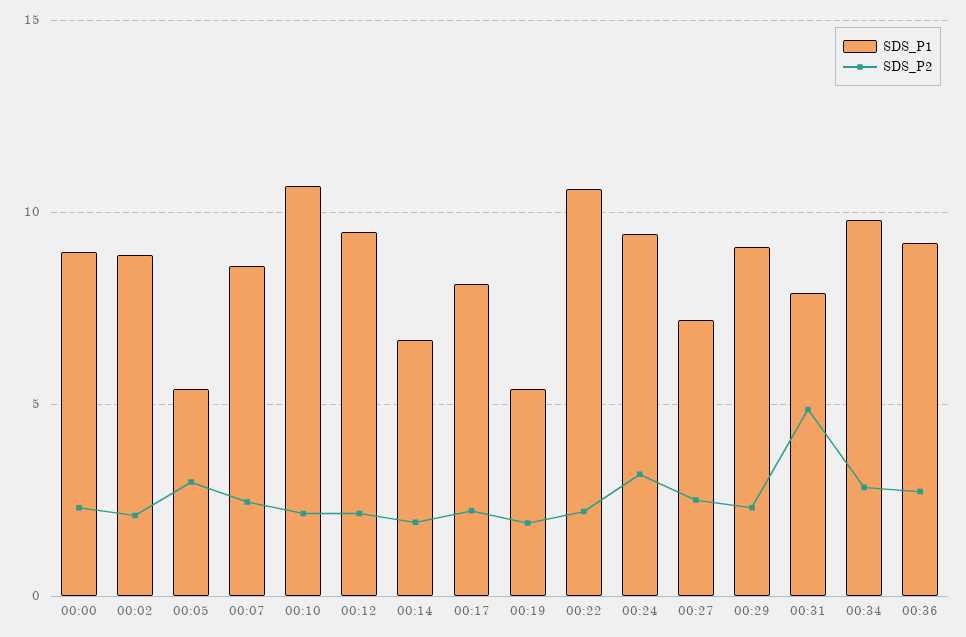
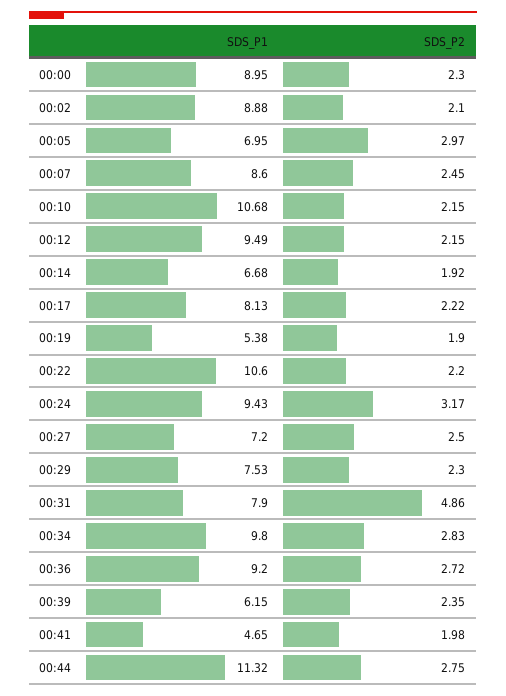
SDS_P1, 00:05: 5.5 -> 6.95
SDS_P1, 00:29: 9 -> 7.53
SDS_P1, 00:39: none -> 6.15
SDS_P2, 00:39: none -> 2.35
SDS_P1, 00:41: none -> 4.65
SDS_P2, 00:41: none -> 1.98
SDS_P1, 00:44: none -> 11.32
SDS_P2, 00:44: none -> 2.75

